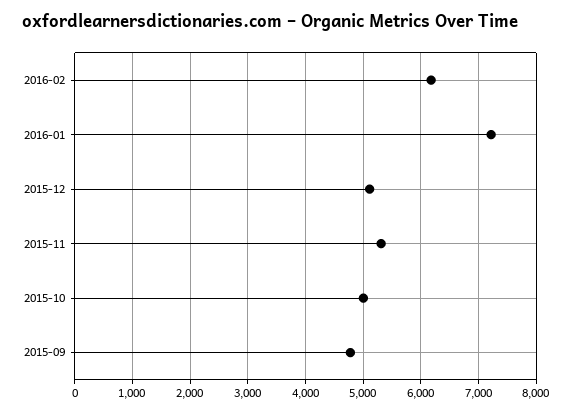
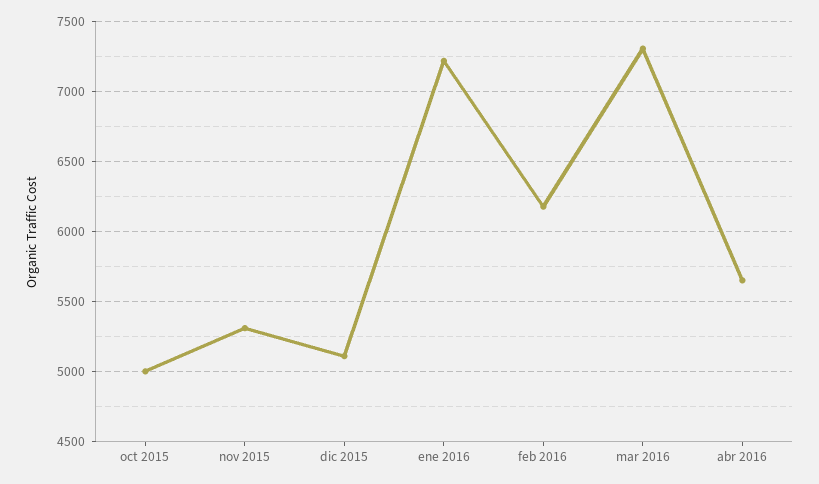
2015-09: 4800 -> none
mar 2016: none -> 7300
abr 2016: none -> 5650

